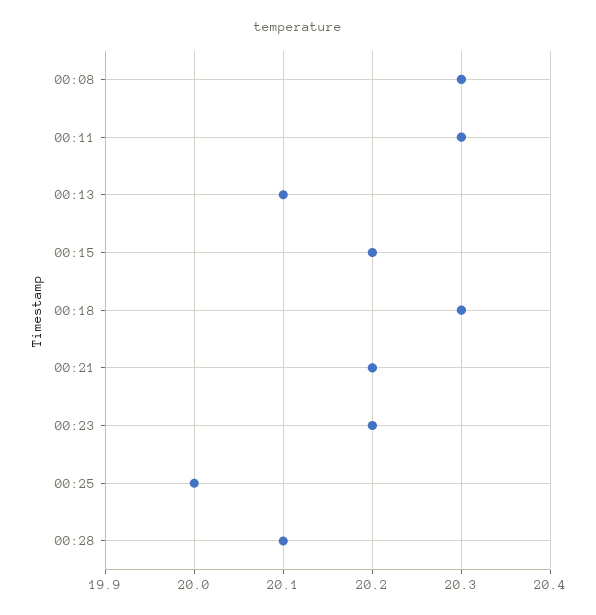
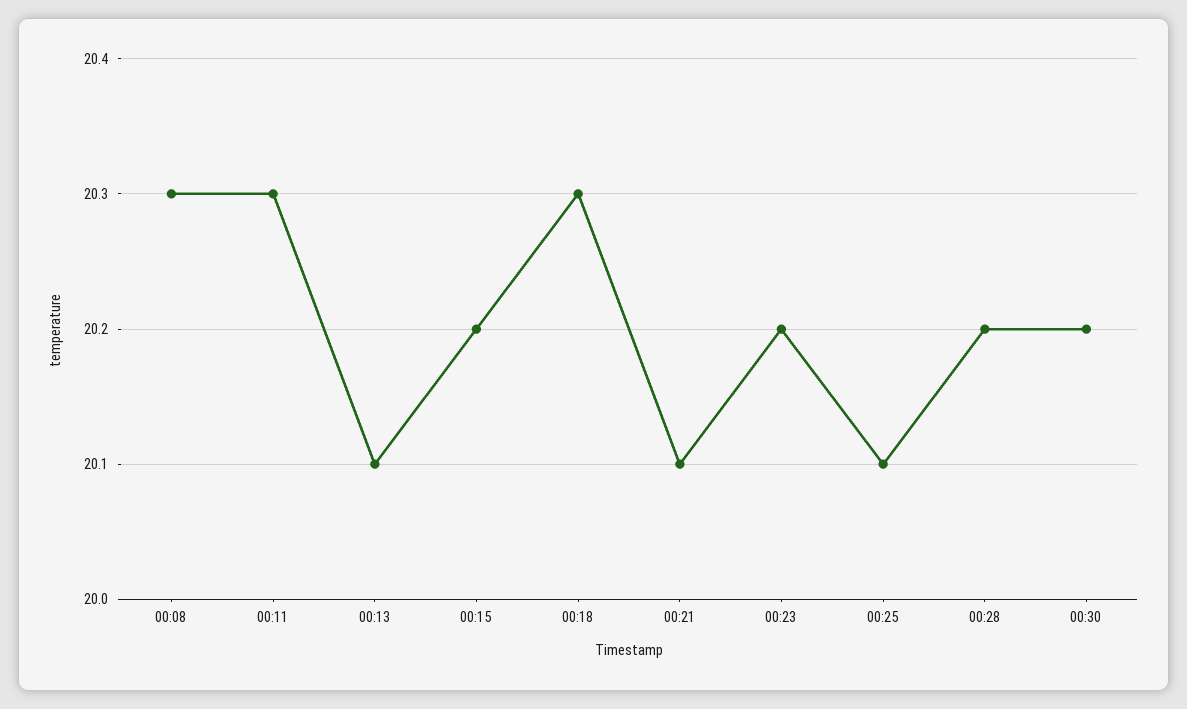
00:21: 20.2 -> 20.1
00:25: 20 -> 20.1
00:28: 20.1 -> 20.2
00:30: none -> 20.2

